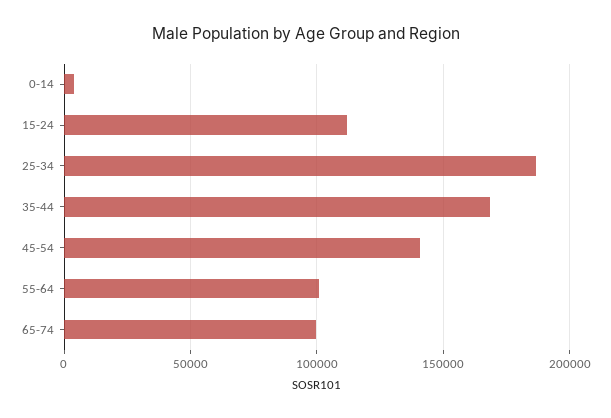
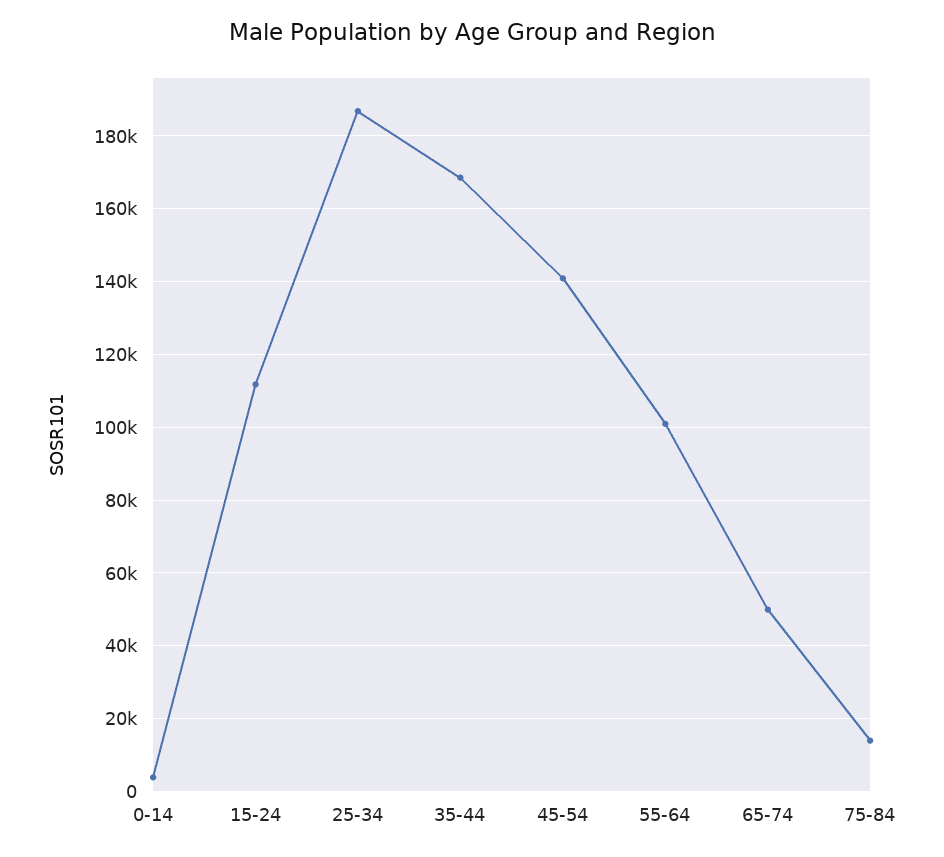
65-74: 100000 -> 50000
75-84: none -> 14000

